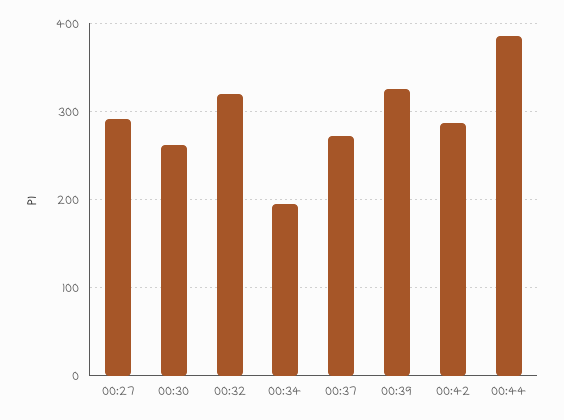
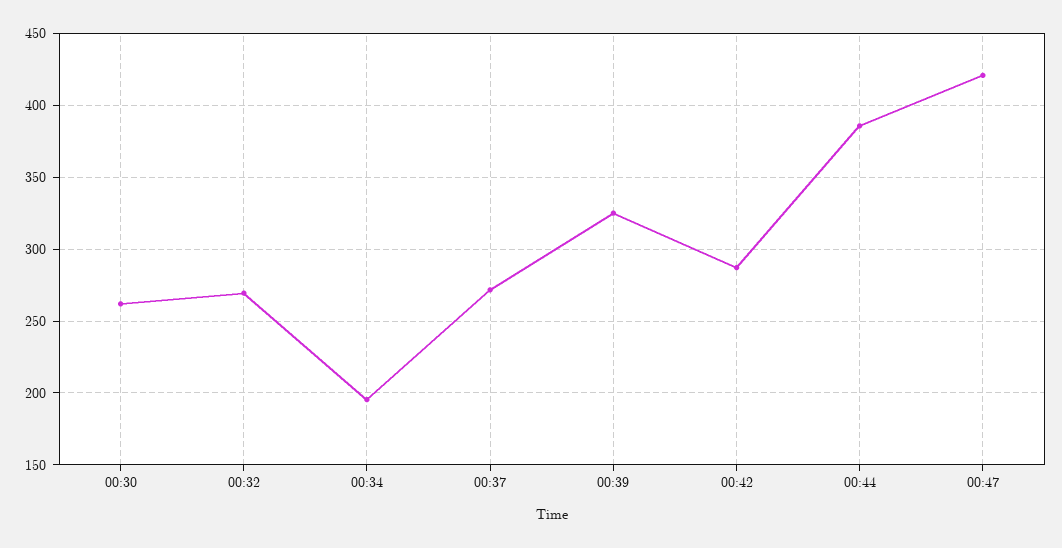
00:27: 290 -> none
00:32: 320 -> 270
00:47: none -> 420

